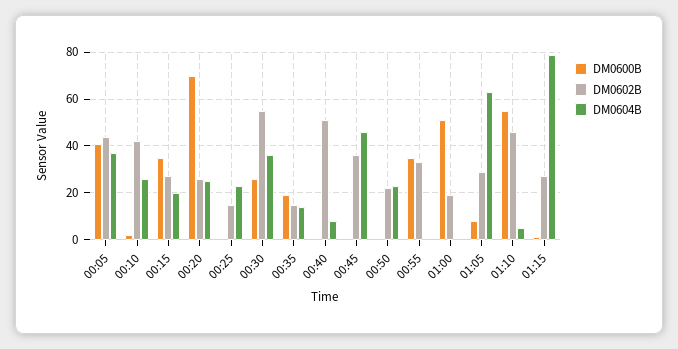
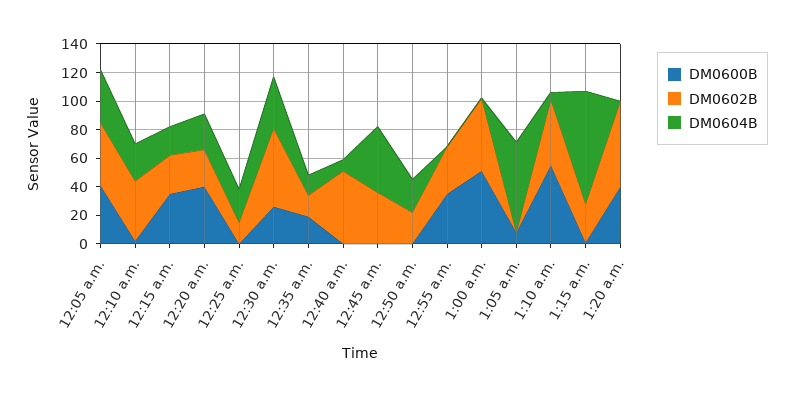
DM0600B, 00:20: 70 -> 40
DM0602B, 01:00: 20 -> 50
DM0602B, 01:05: 30 -> 0
DM0600B, 1:20 a.m.: none -> 40
DM0602B, 1:20 a.m.: none -> 60
DM0604B, 1:20 a.m.: none -> 0

